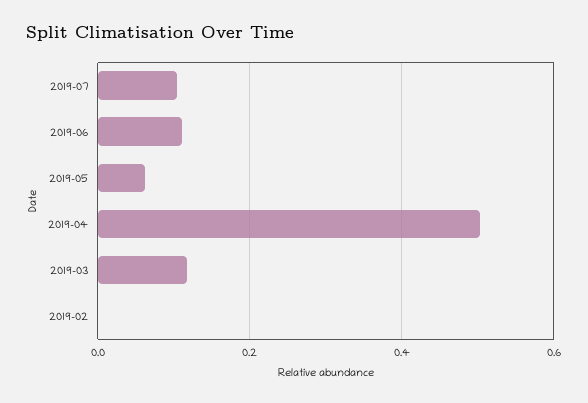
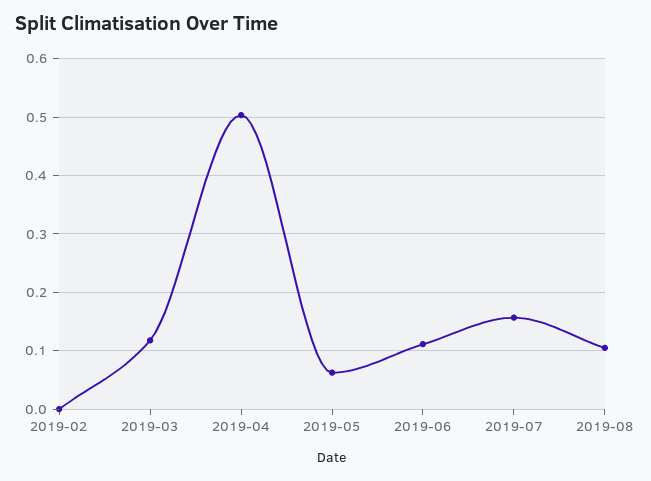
2019-07: 0.1 -> 0.16
2019-08: none -> 0.1

